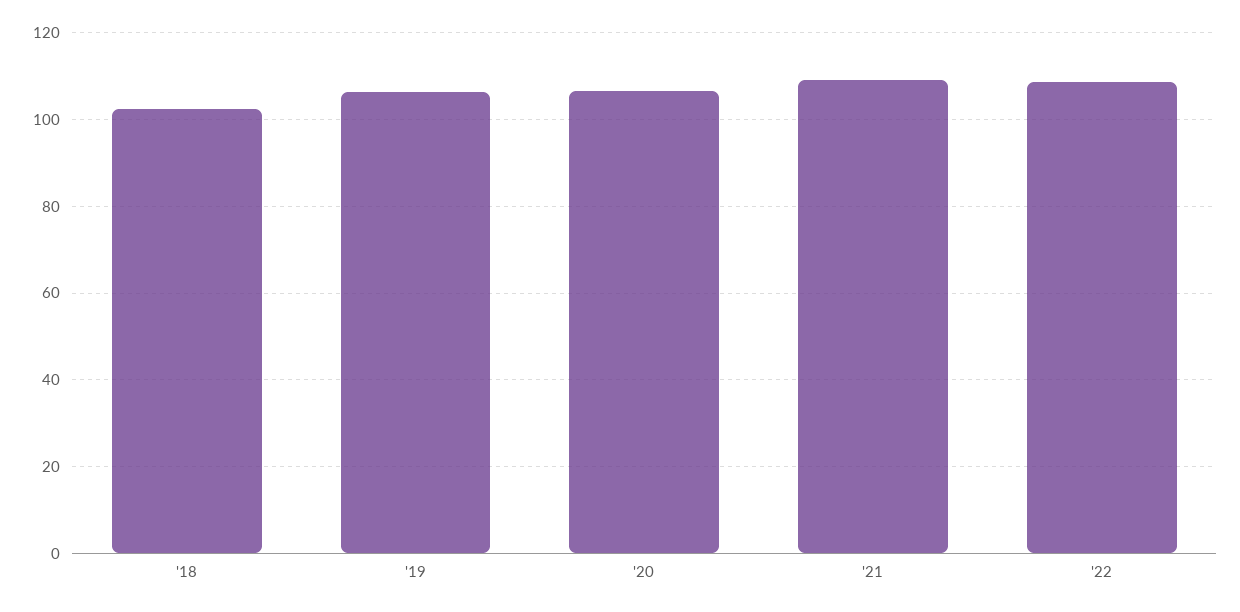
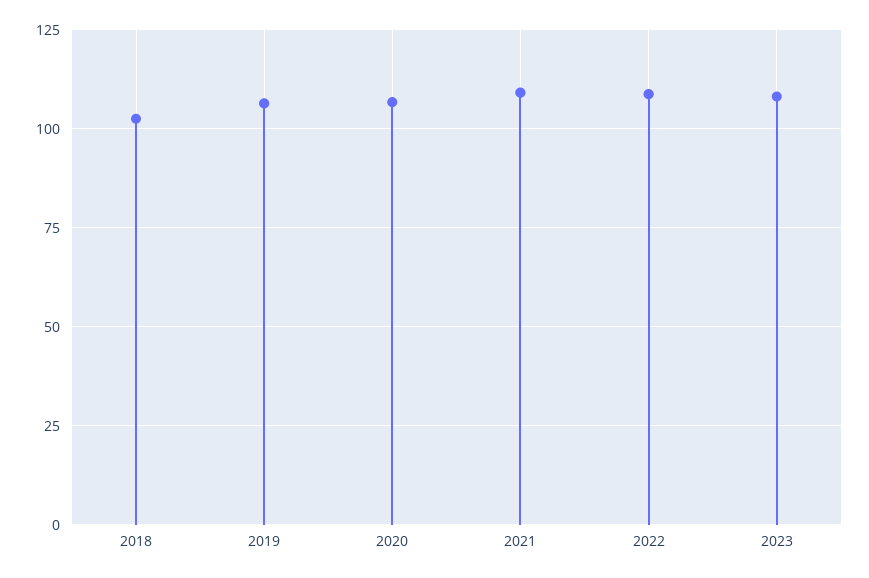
2023: none -> 107.5

